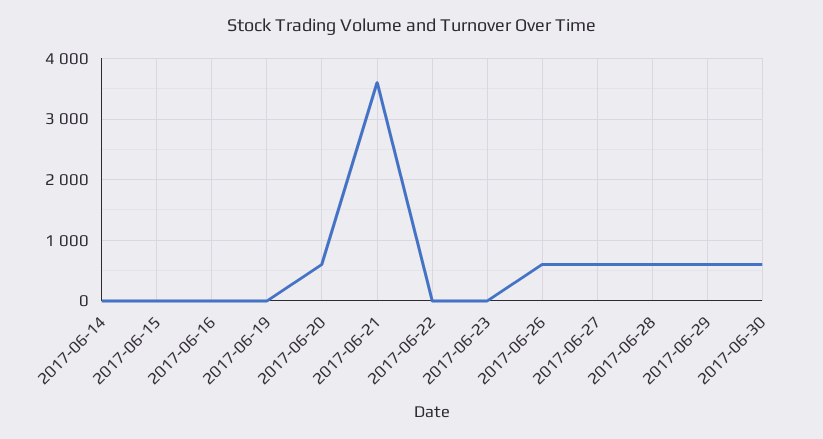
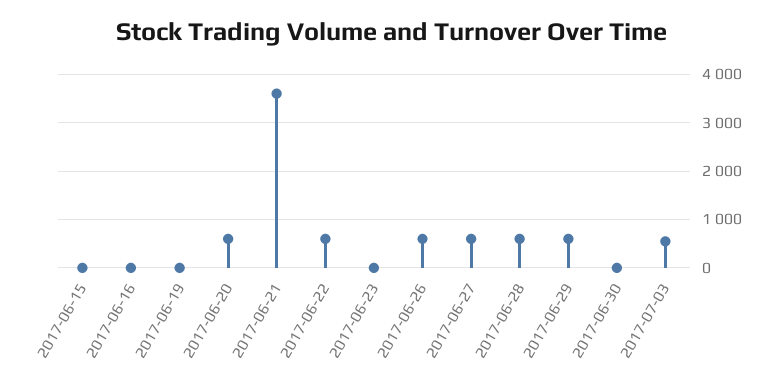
2017-06-14: 0 -> none
2017-06-22: 0 -> 600
2017-06-30: 600 -> 0
2017-07-03: none -> 600

